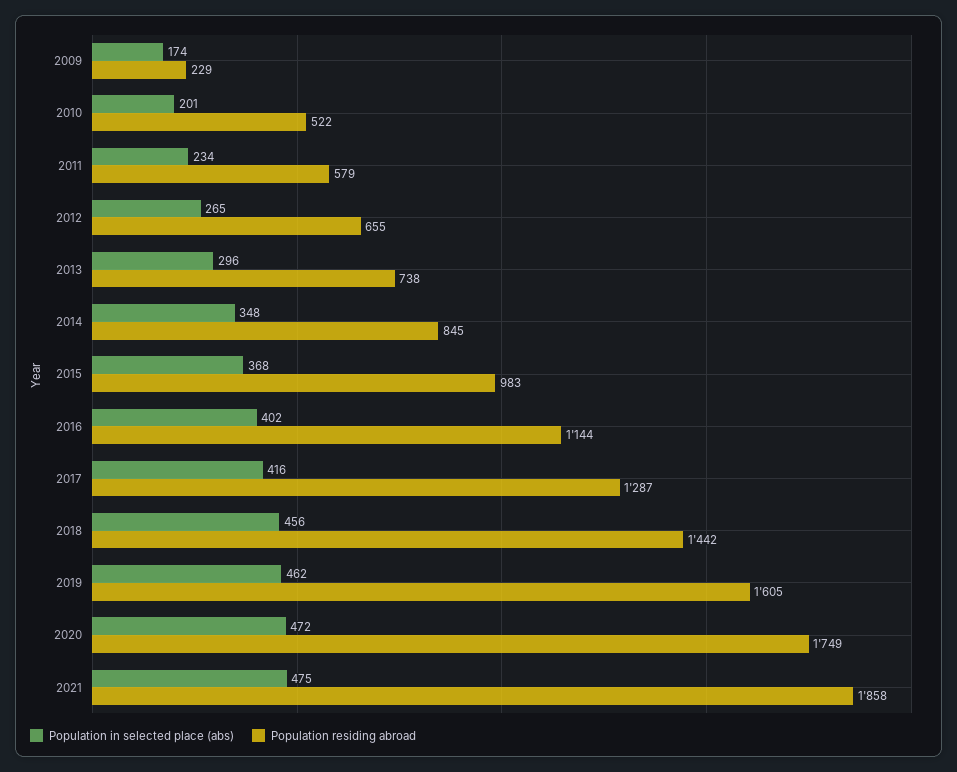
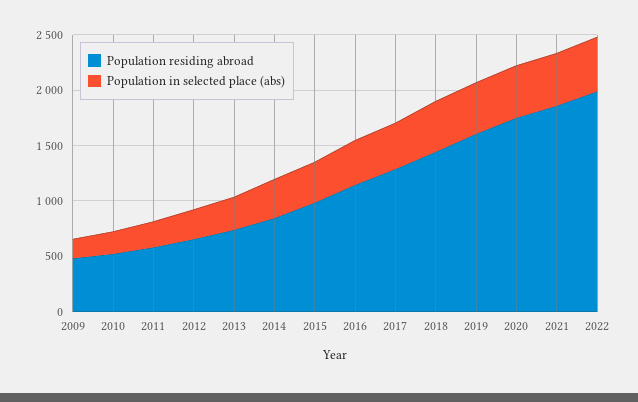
Population residing abroad, 2009: 229 -> 500
Population residing abroad, 2022: none -> 2000
Population in selected place (abs), 2022: none -> 500

